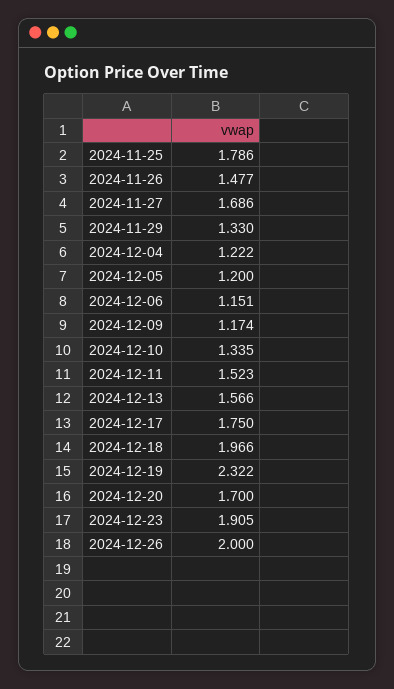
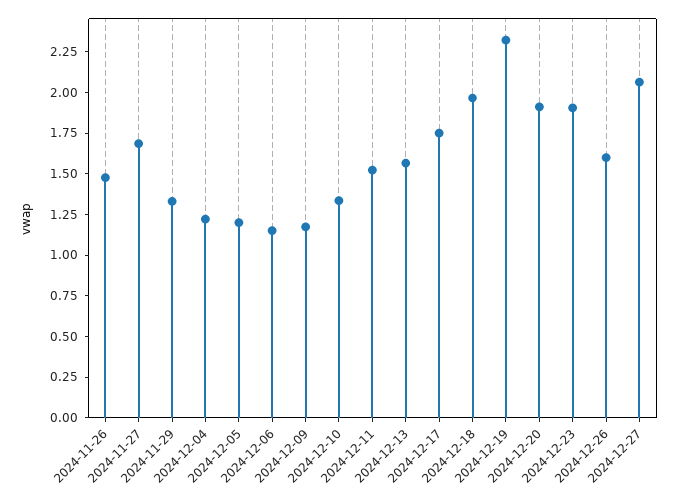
2024-11-25: 1.786 -> none
2024-12-20: 1.7 -> 1.9
2024-12-26: 2 -> 1.6
2024-12-27: none -> 2.05

